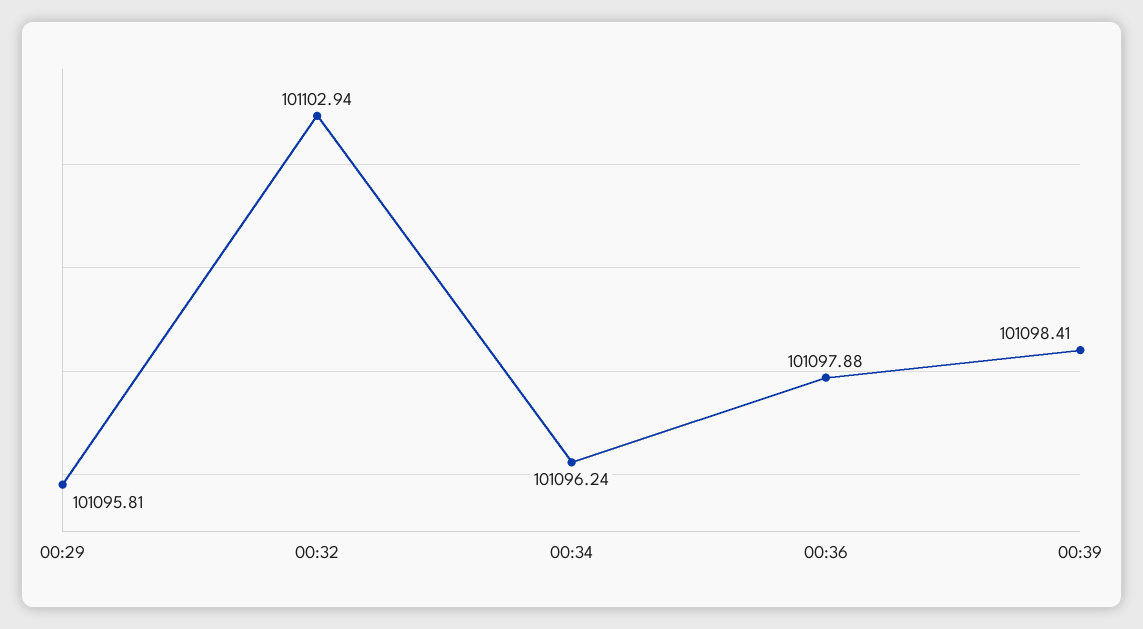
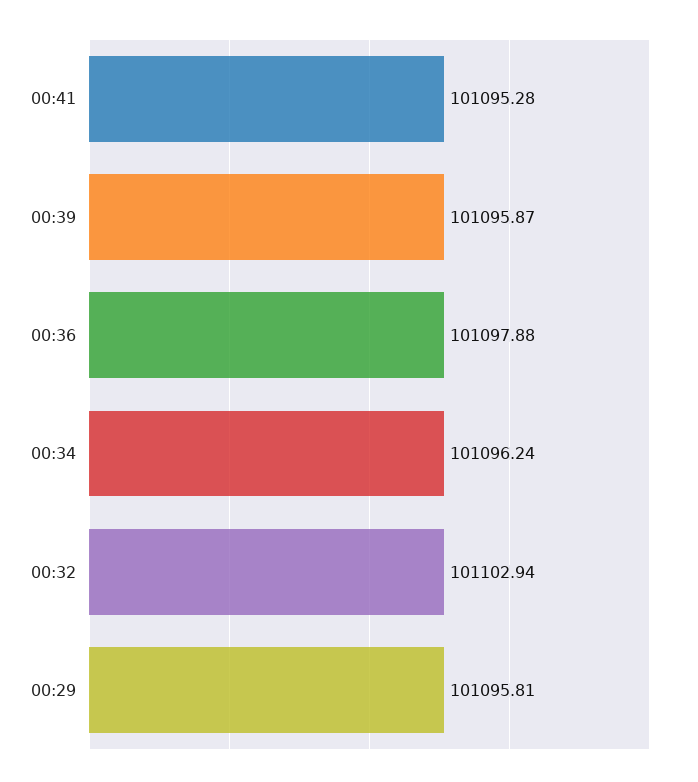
00:39: 101098.41 -> 101095.87
00:41: none -> 101095.28

